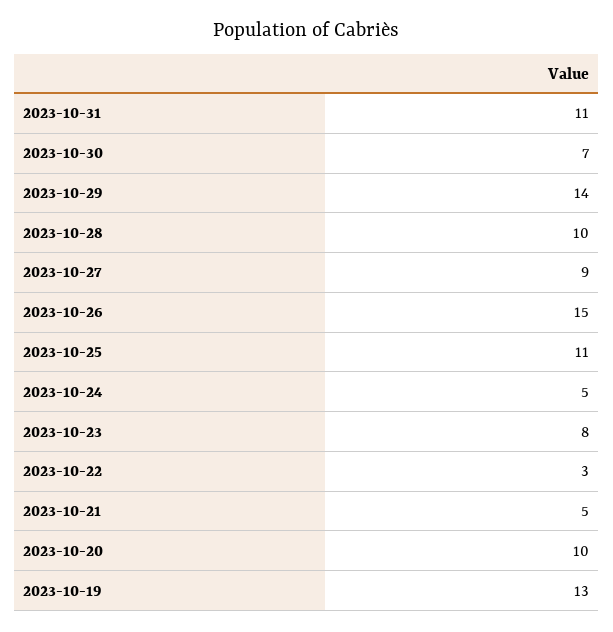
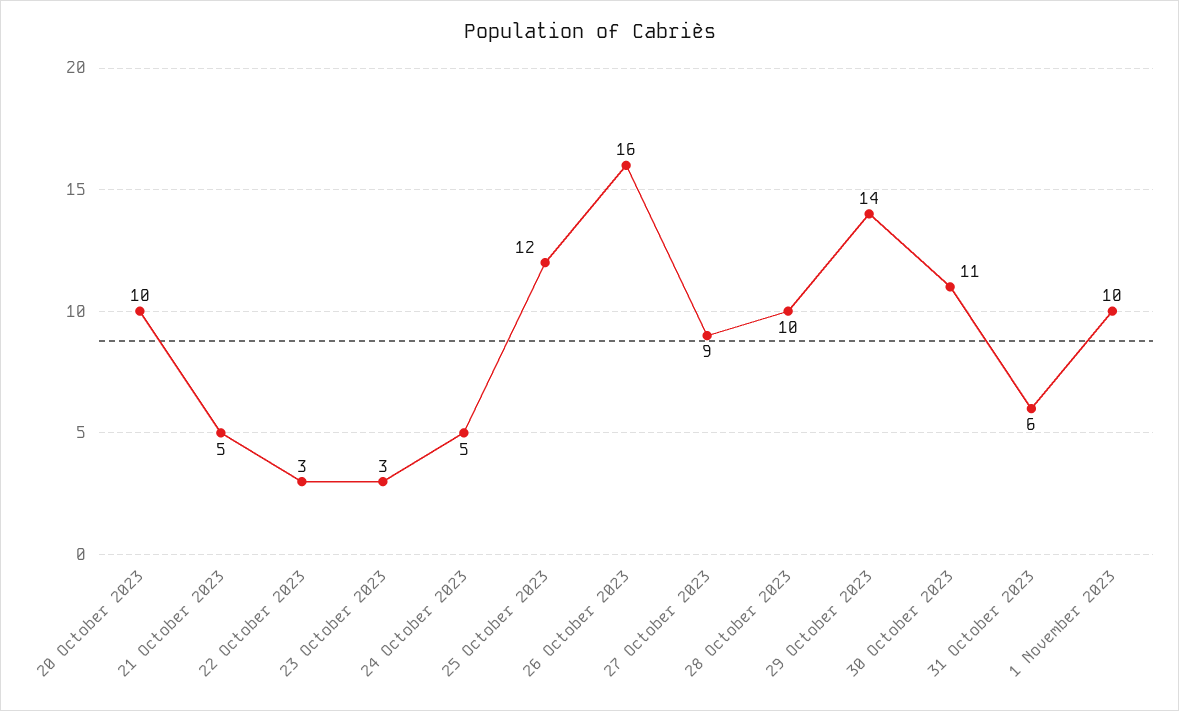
2023-10-31: 11 -> 6
2023-10-30: 7 -> 11
2023-10-26: 15 -> 16
2023-10-25: 11 -> 12
2023-10-23: 8 -> 3
2023-10-19: 13 -> none
1 November 2023: none -> 10

